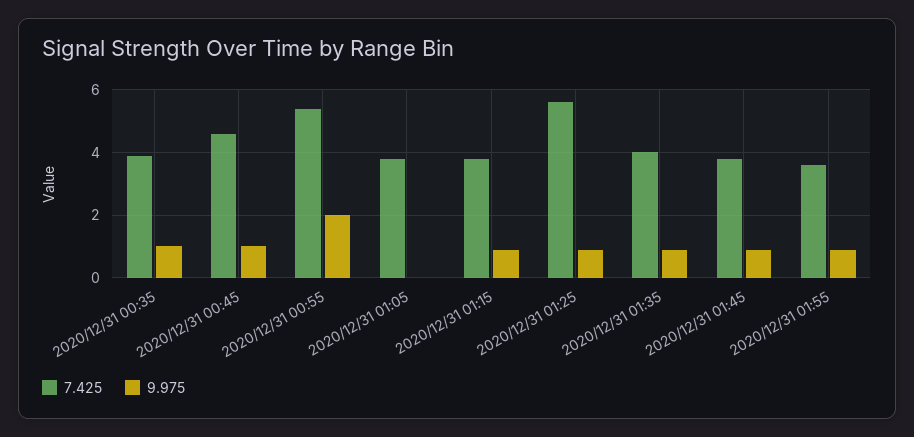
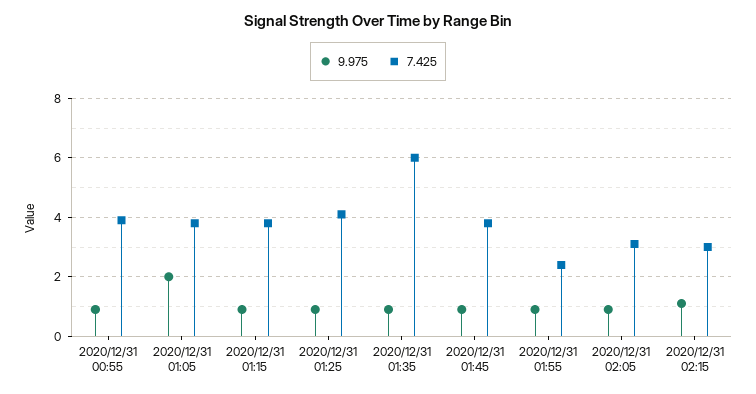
7.425, 2020/12/31 00:35: 4 -> none
9.975, 2020/12/31 00:35: 1 -> none
7.425, 2020/12/31 00:45: 4.5 -> none
9.975, 2020/12/31 00:45: 1 -> none
7.425, 2020/12/31 00:55: 5.5 -> 4
9.975, 2020/12/31 00:55: 2 -> 1
9.975, 2020/12/31 01:05: 0 -> 2
7.425, 2020/12/31 01:25: 5.5 -> 4
7.425, 2020/12/31 01:35: 4 -> 6
7.425, 2020/12/31 01:55: 3.5 -> 2.5
9.975, 2020/12/31 02:05: none -> 1
7.425, 2020/12/31 02:05: none -> 3
9.975, 2020/12/31 02:15: none -> 1
7.425, 2020/12/31 02:15: none -> 3

